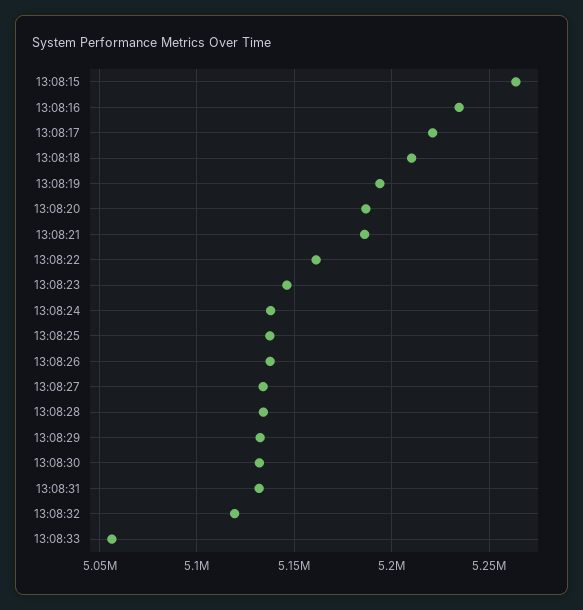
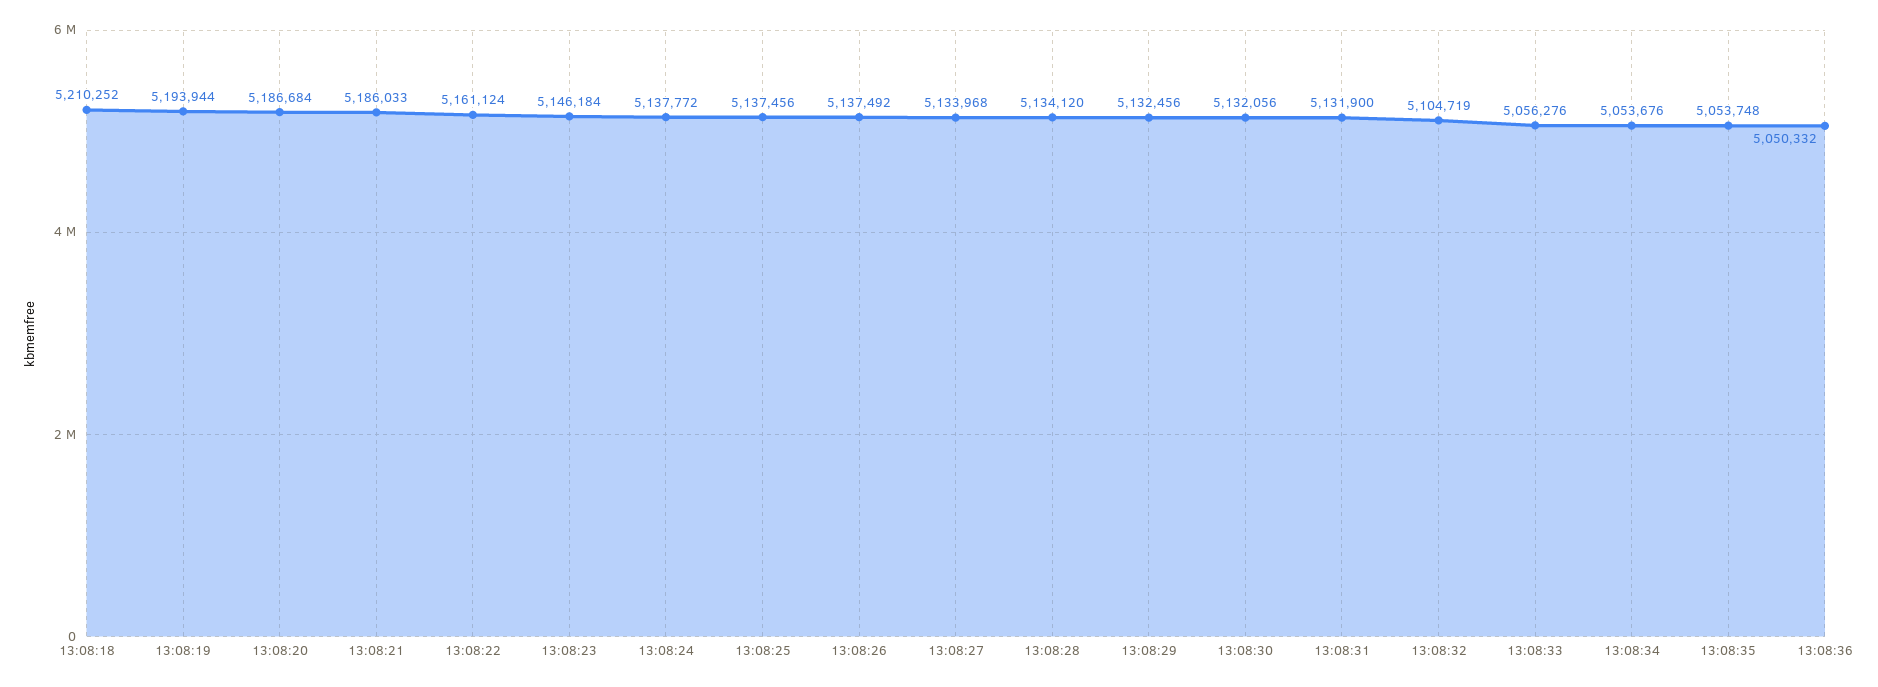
13:08:15: 5265000 -> none
13:08:16: 5235000 -> none
13:08:17: 5220000 -> none
13:08:32: 5120000 -> 5104719
13:08:34: none -> 5053676
13:08:35: none -> 5053748
13:08:36: none -> 5050332

